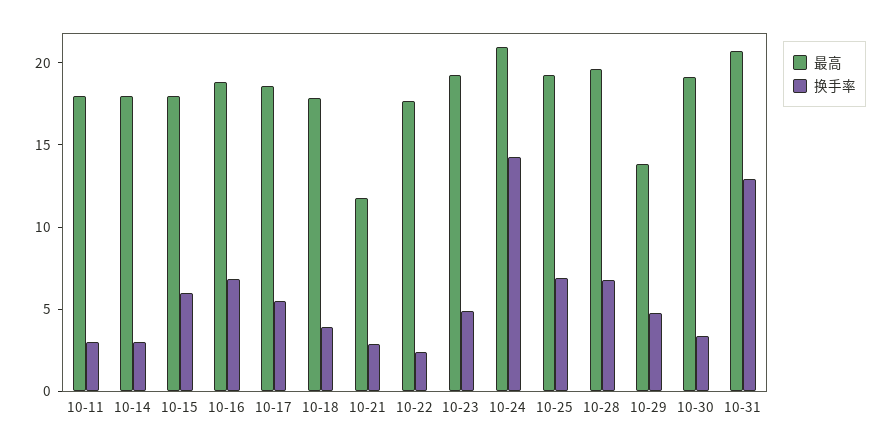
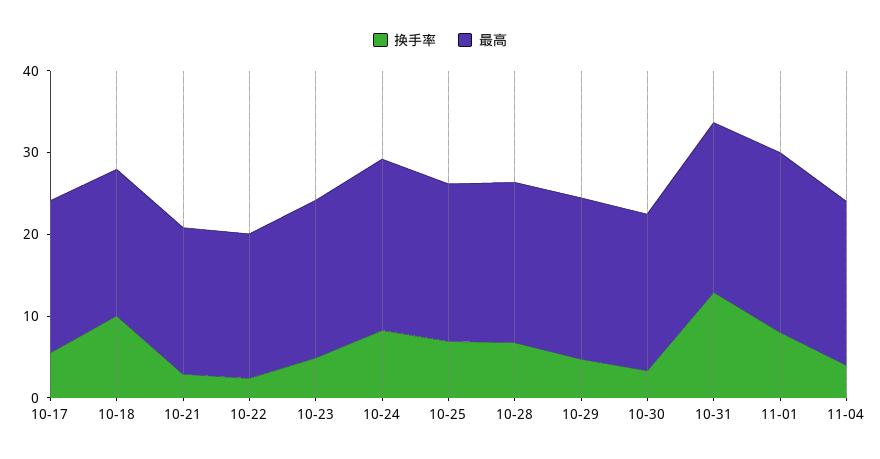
最高, 10-11: 18 -> none
换手率, 10-11: 3 -> none
最高, 10-14: 18 -> none
换手率, 10-14: 3 -> none
最高, 10-15: 18 -> none
换手率, 10-15: 6 -> none
最高, 10-16: 19 -> none
换手率, 10-16: 7 -> none
换手率, 10-18: 4 -> 10
最高, 10-21: 12 -> 18
换手率, 10-24: 14 -> 8
最高, 10-29: 14 -> 20
换手率, 11-01: none -> 8
最高, 11-01: none -> 22
换手率, 11-04: none -> 4
最高, 11-04: none -> 20

